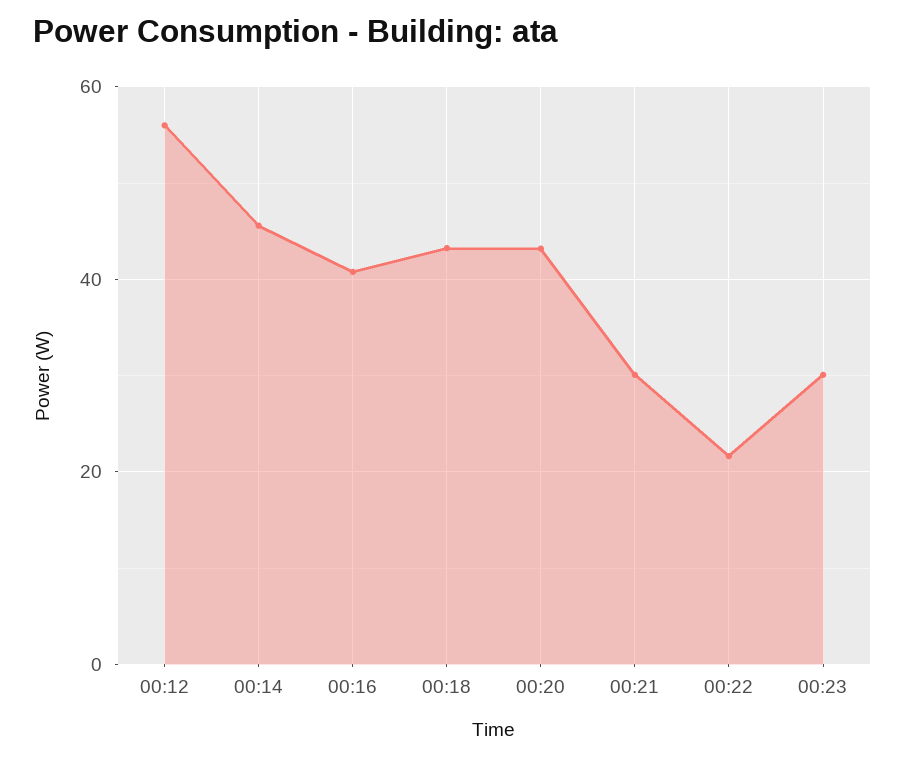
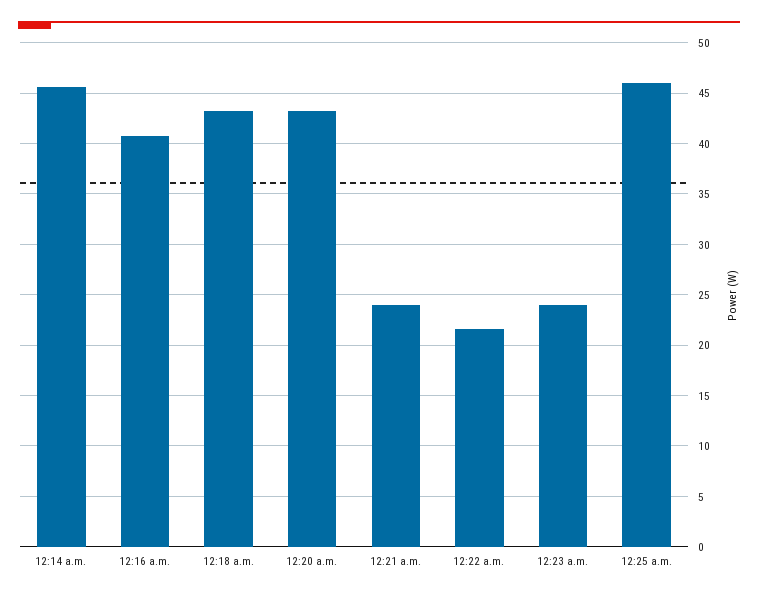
00:12: 56 -> none
00:21: 30 -> 24
00:23: 30 -> 24
12:25 a.m.: none -> 46

